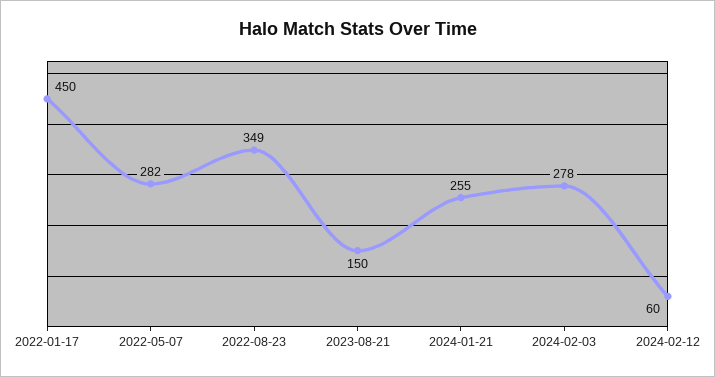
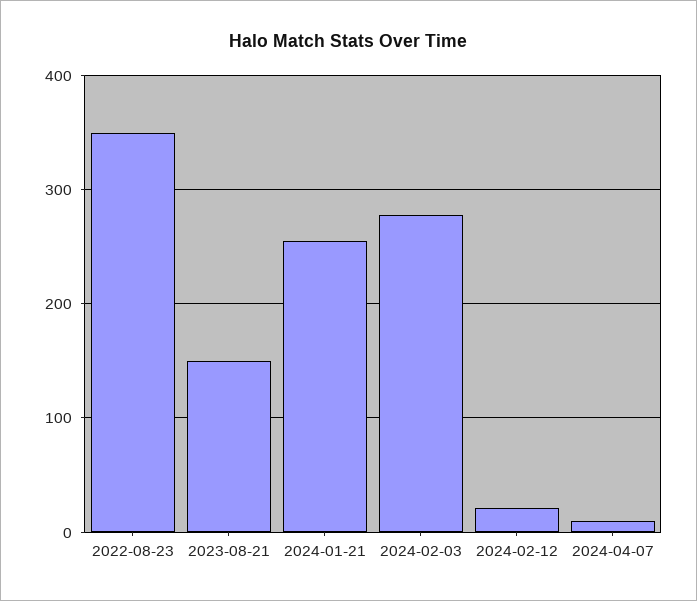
2022-01-17: 450 -> none
2022-05-07: 282 -> none
2024-02-12: 60 -> 20
2024-04-07: none -> 10

